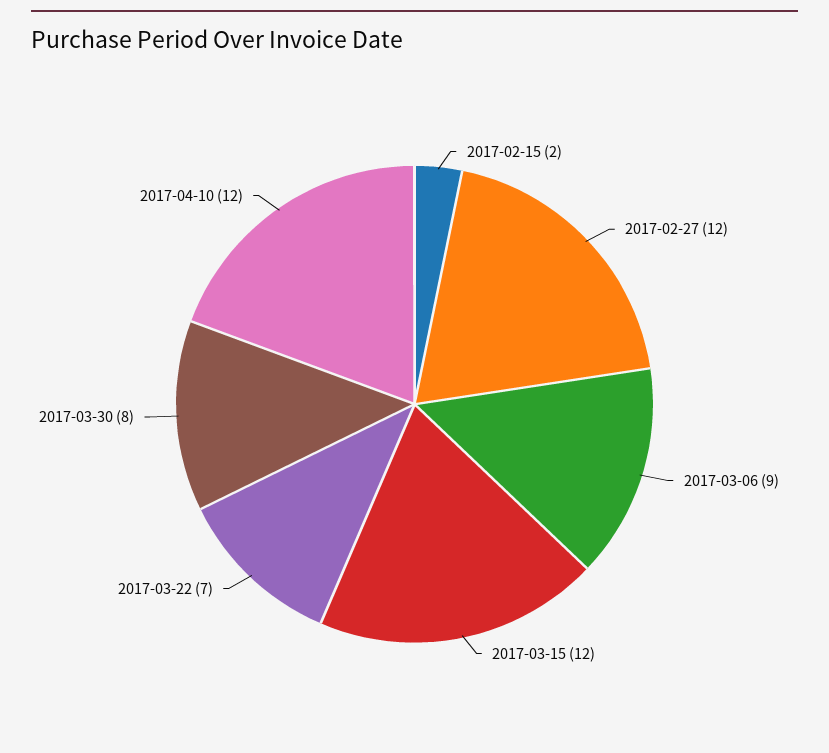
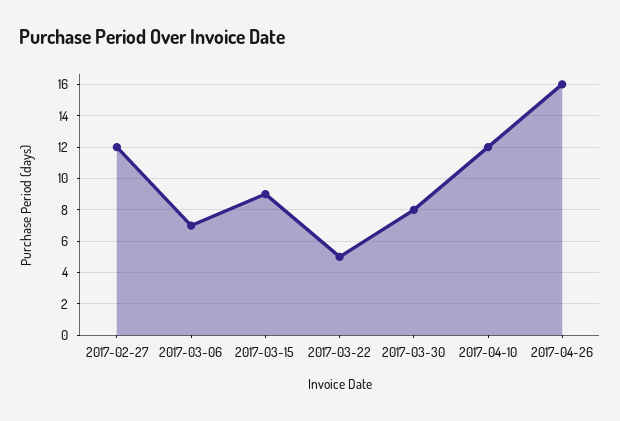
2017-02-15: 2 -> none
2017-03-06: 9 -> 7
2017-03-15: 12 -> 9
2017-03-22: 7 -> 5
2017-04-26: none -> 16

